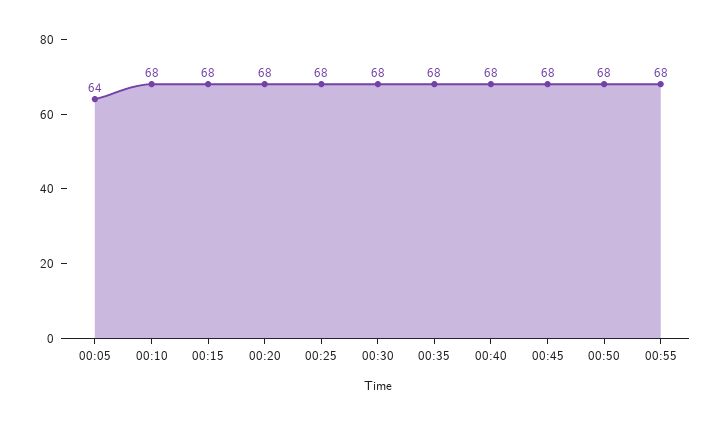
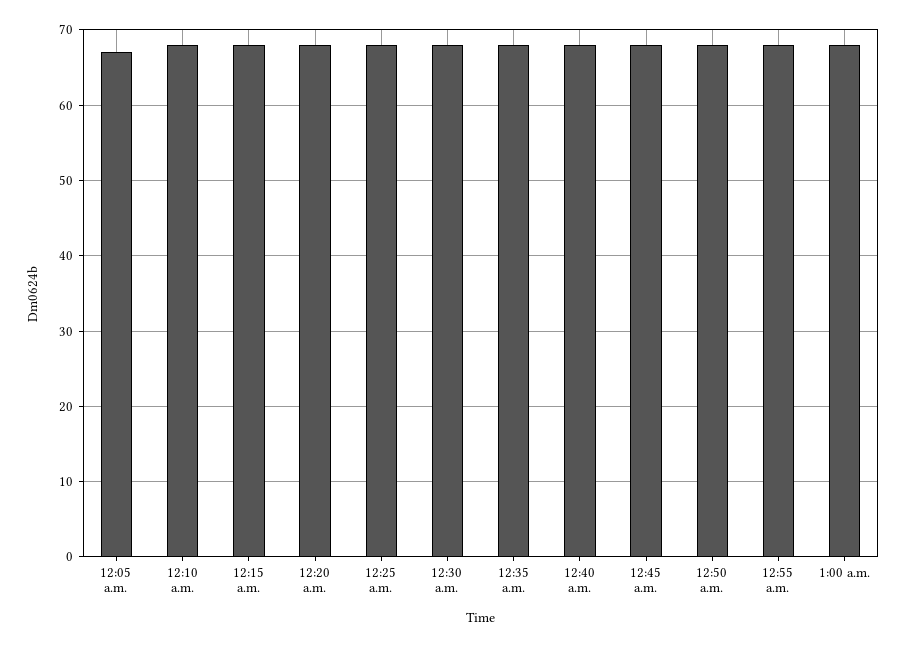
00:05: 64 -> 67
1:00 a.m.: none -> 68

